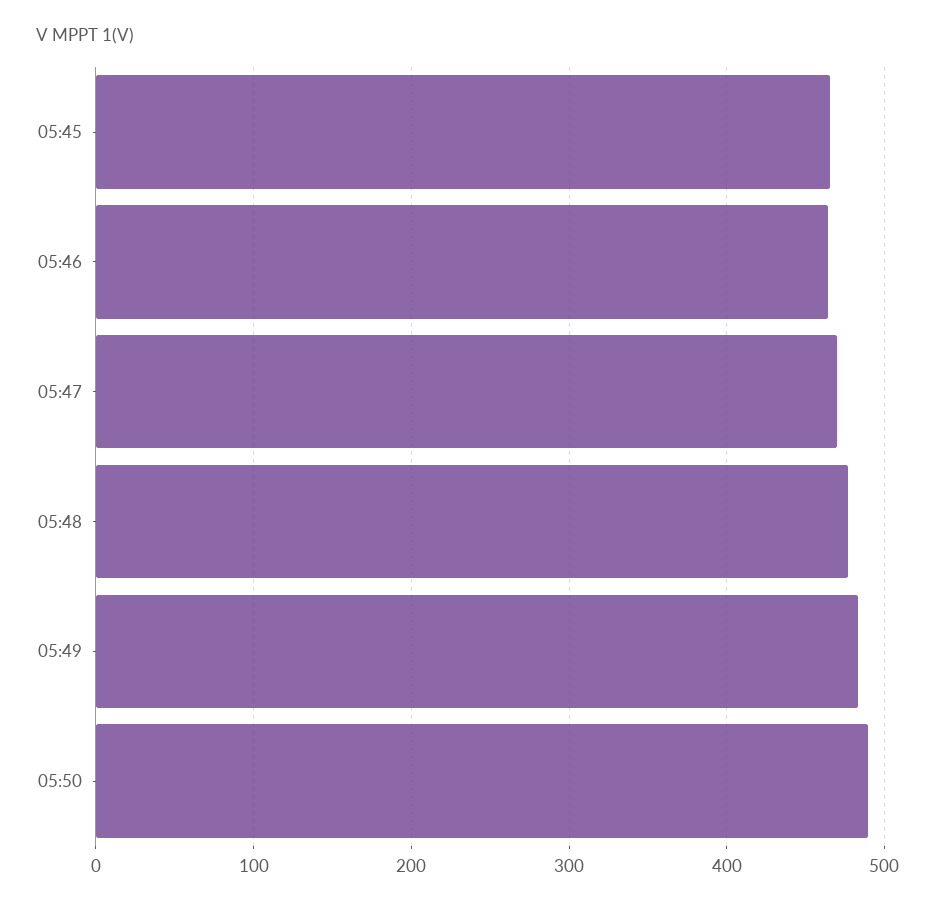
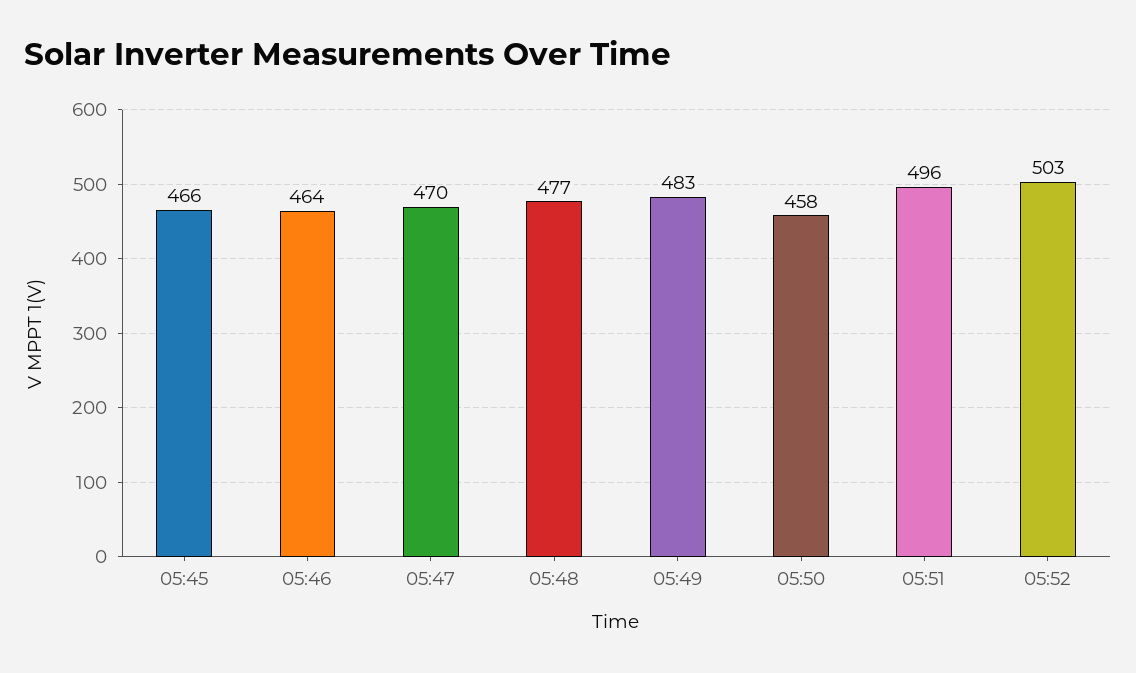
05:50: 490 -> 458
05:51: none -> 496
05:52: none -> 503

